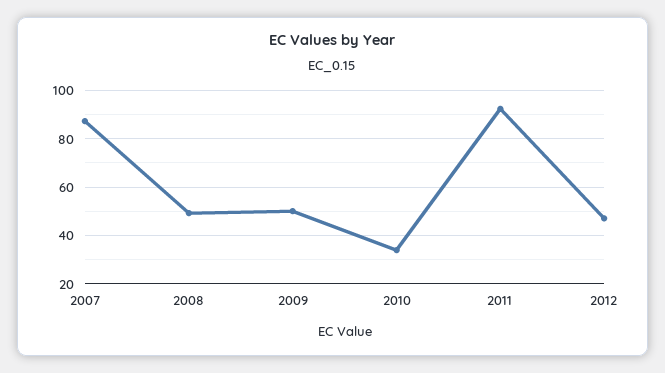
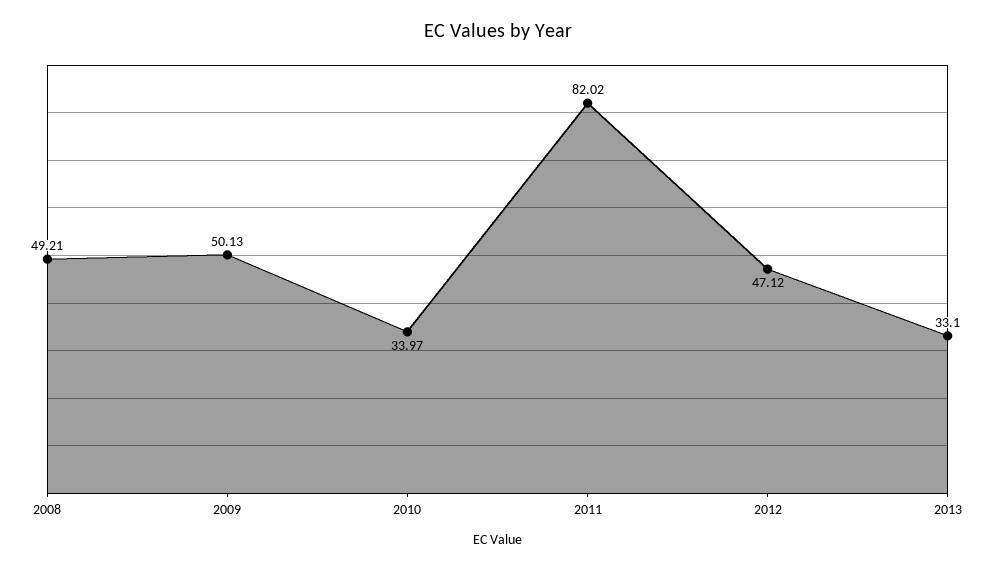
2007: 87.5 -> none
2011: 92.5 -> 82.02
2013: none -> 33.1

